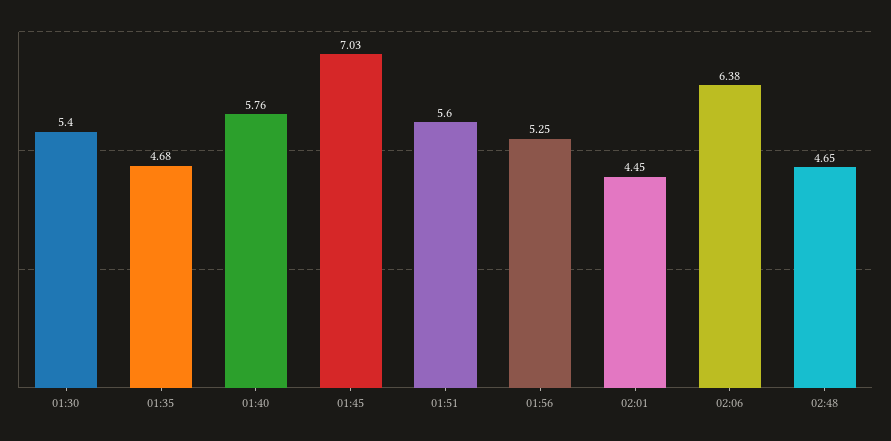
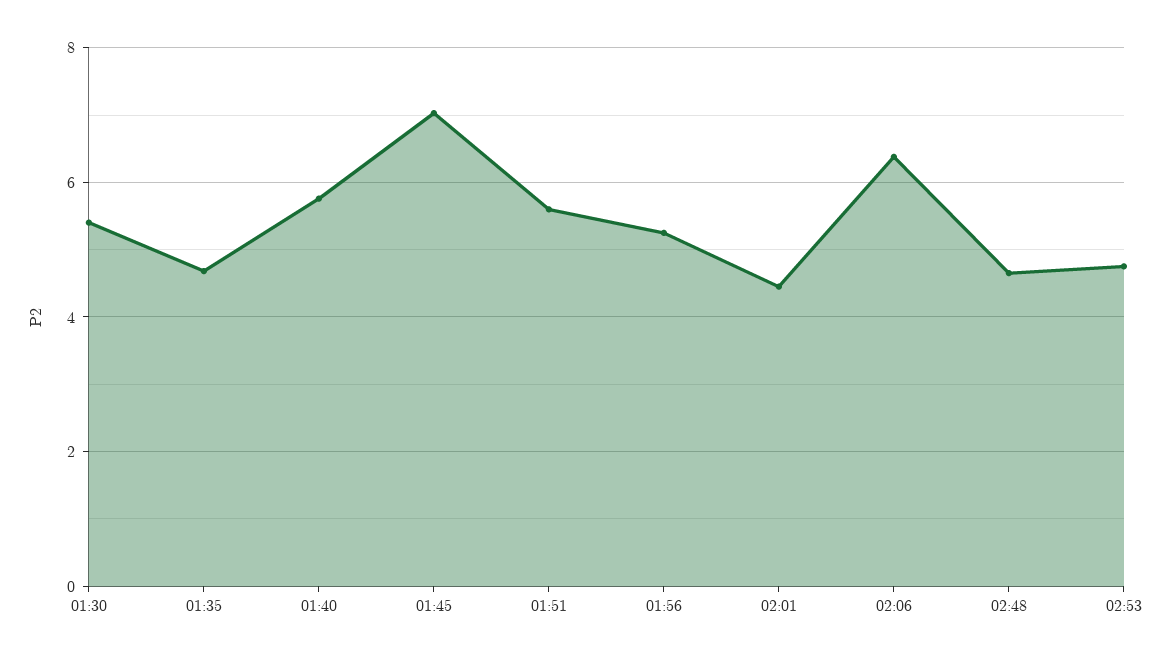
02:53: none -> 4.8

